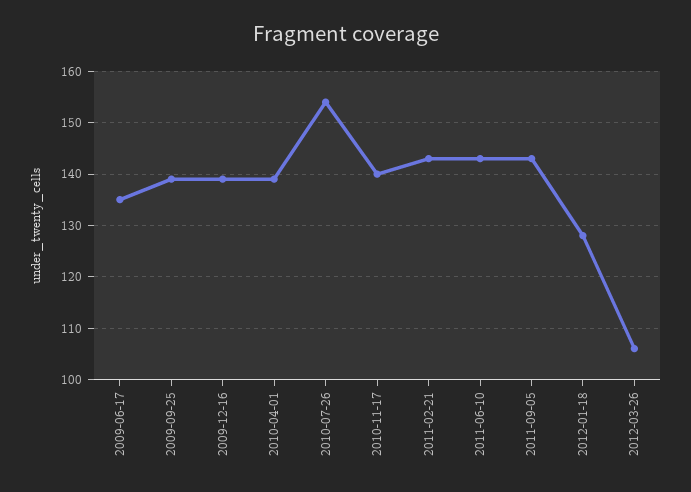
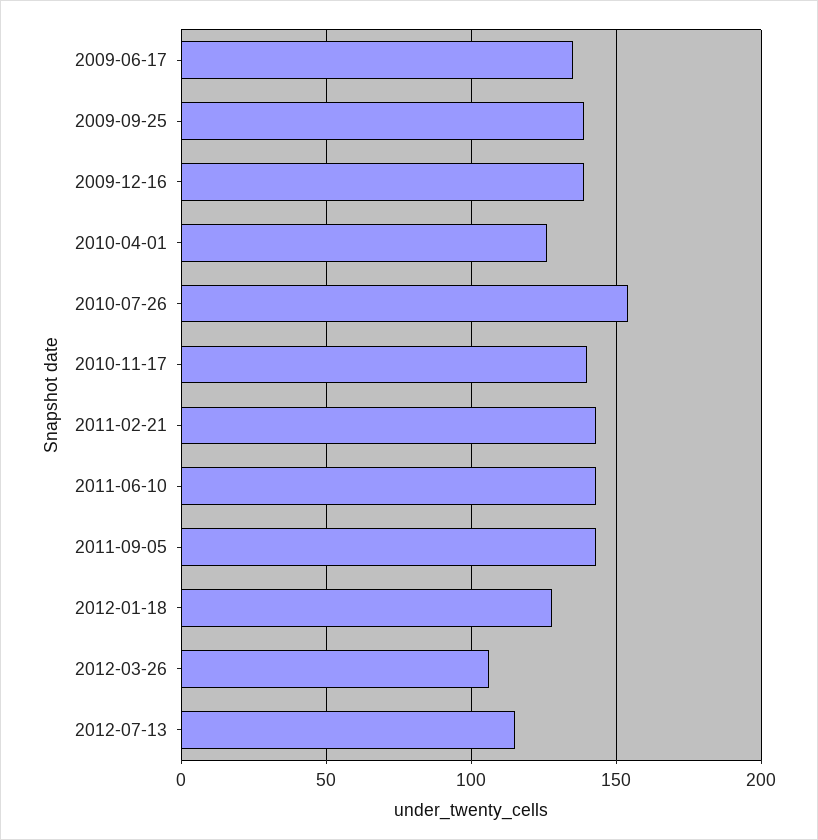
2010-04-01: 140 -> 125
2012-07-13: none -> 115

